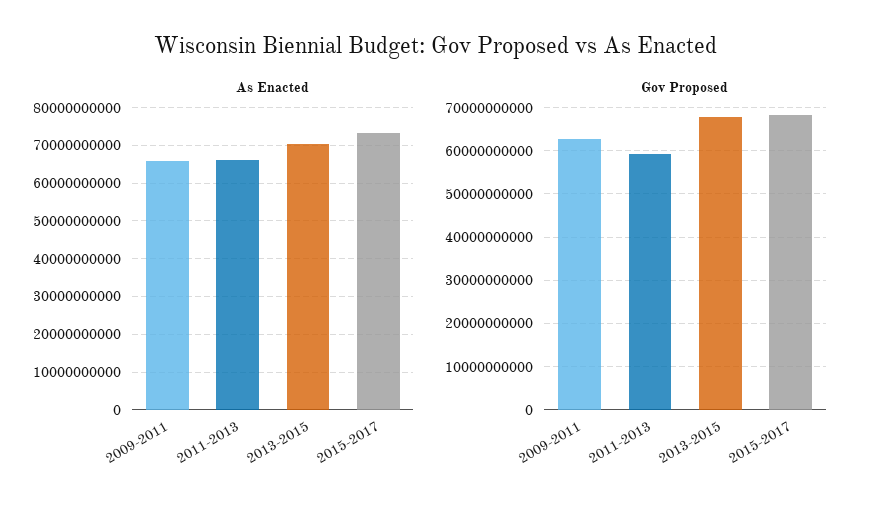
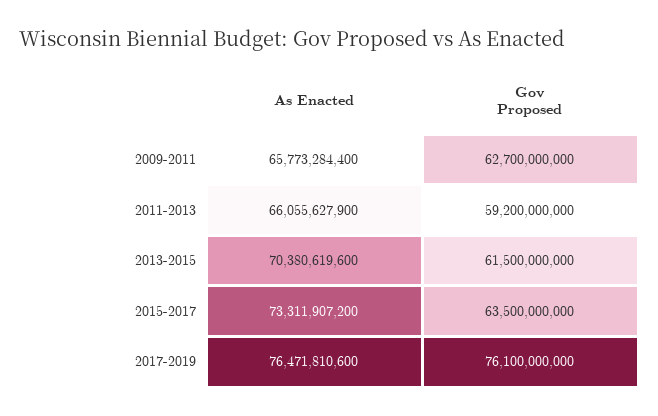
Gov Proposed, 2013-2015: 68000000000 -> 61500000000
Gov Proposed, 2015-2017: 68000000000 -> 63500000000
As Enacted, 2017-2019: none -> 76471810600
Gov Proposed, 2017-2019: none -> 76100000000

